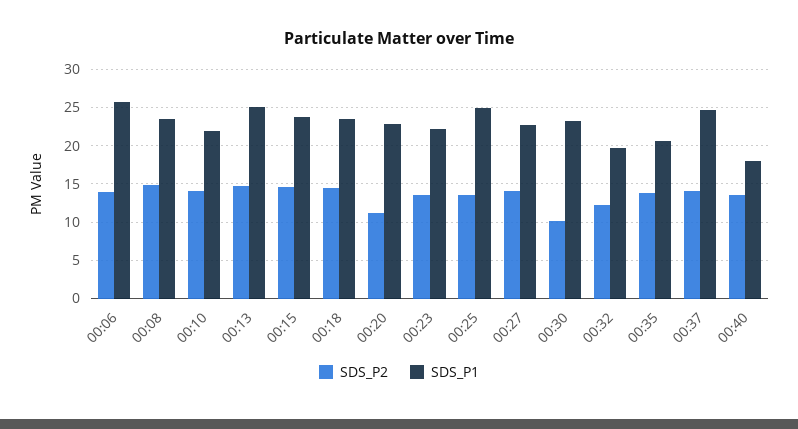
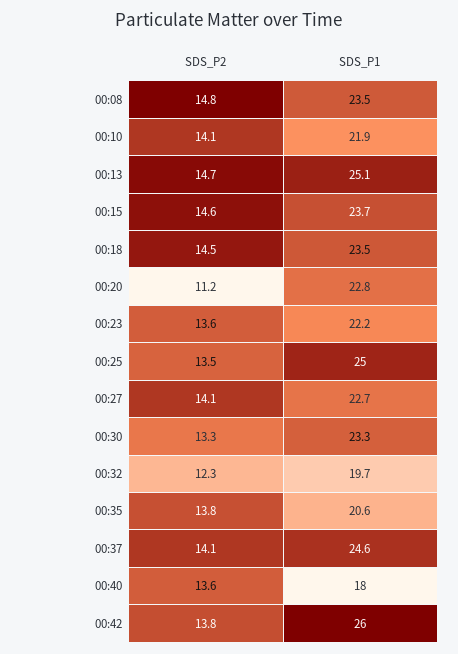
SDS_P2, 00:06: 14 -> none
SDS_P1, 00:06: 26 -> none
SDS_P2, 00:30: 10 -> 13.3
SDS_P2, 00:42: none -> 13.8
SDS_P1, 00:42: none -> 26

